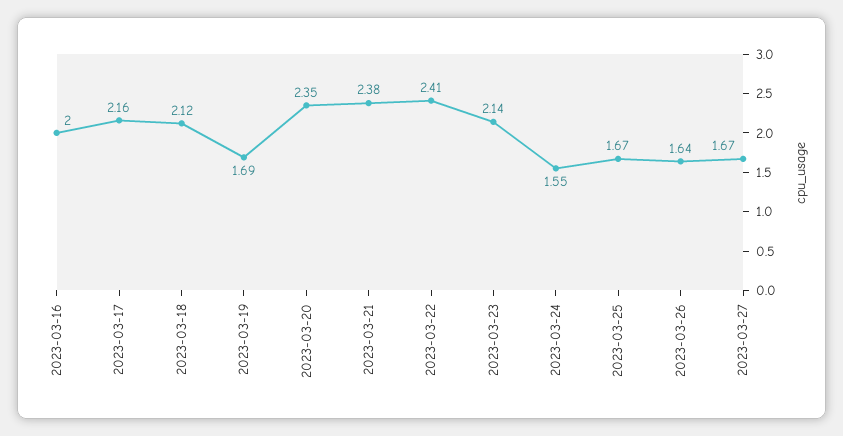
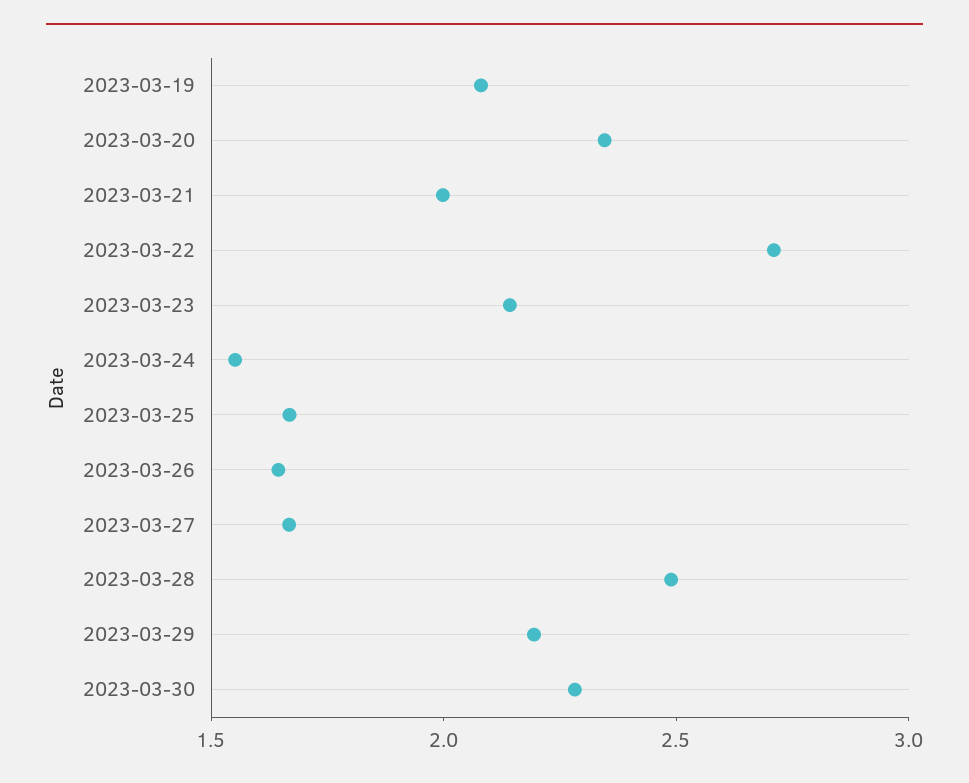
2023-03-16: 2 -> none
2023-03-17: 2.16 -> none
2023-03-18: 2.12 -> none
2023-03-19: 1.69 -> 2.1
2023-03-21: 2.38 -> 2
2023-03-22: 2.41 -> 2.7
2023-03-28: none -> 2.5
2023-03-29: none -> 2.2
2023-03-30: none -> 2.3

